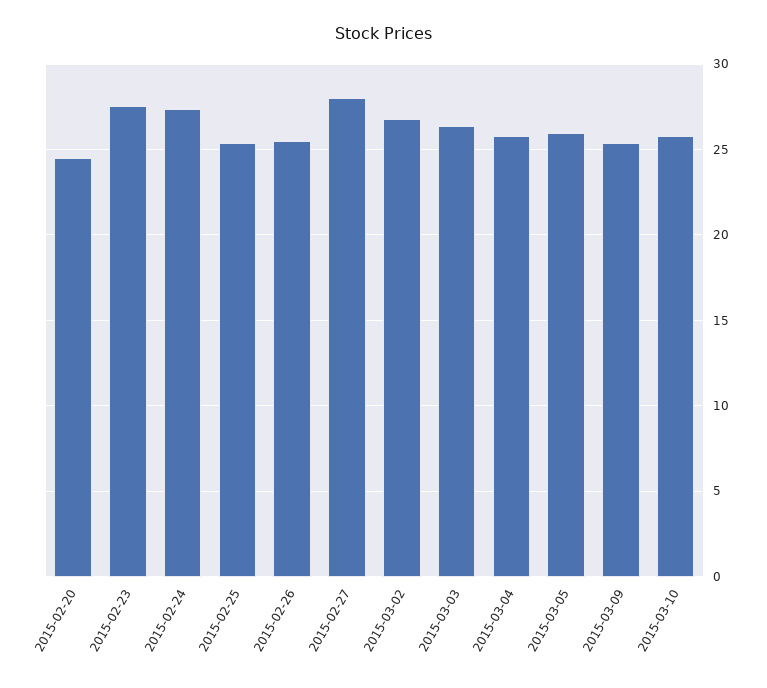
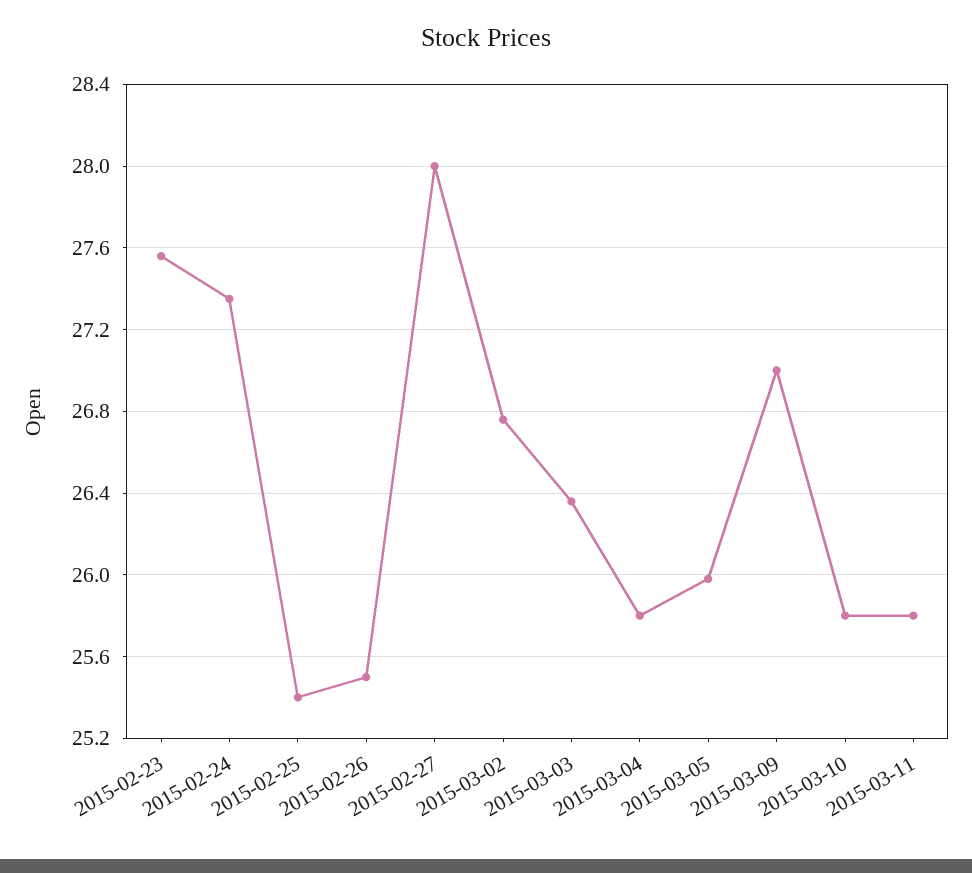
2015-02-20: 24.5 -> none
2015-03-09: 25.5 -> 27
2015-03-11: none -> 25.8

